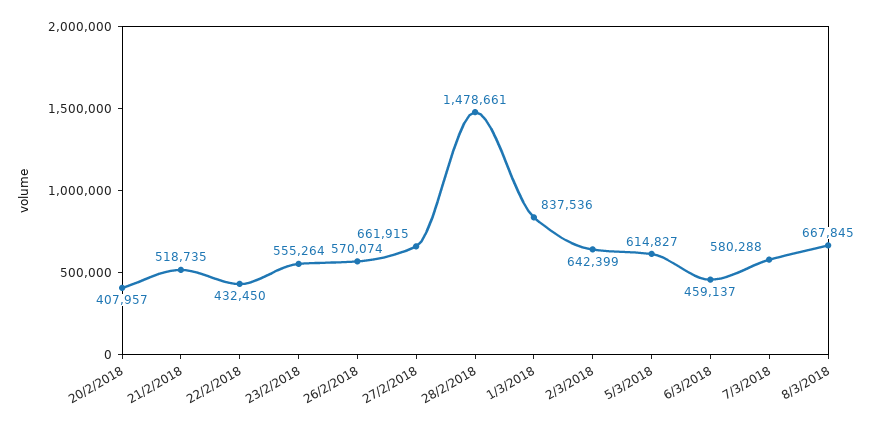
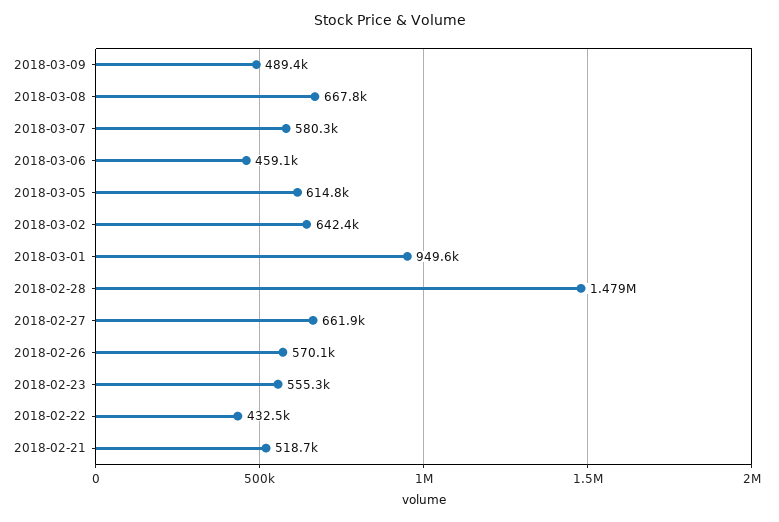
20/2/2018: 407957 -> none
1/3/2018: 837536 -> 949600
2018-03-09: none -> 489400

